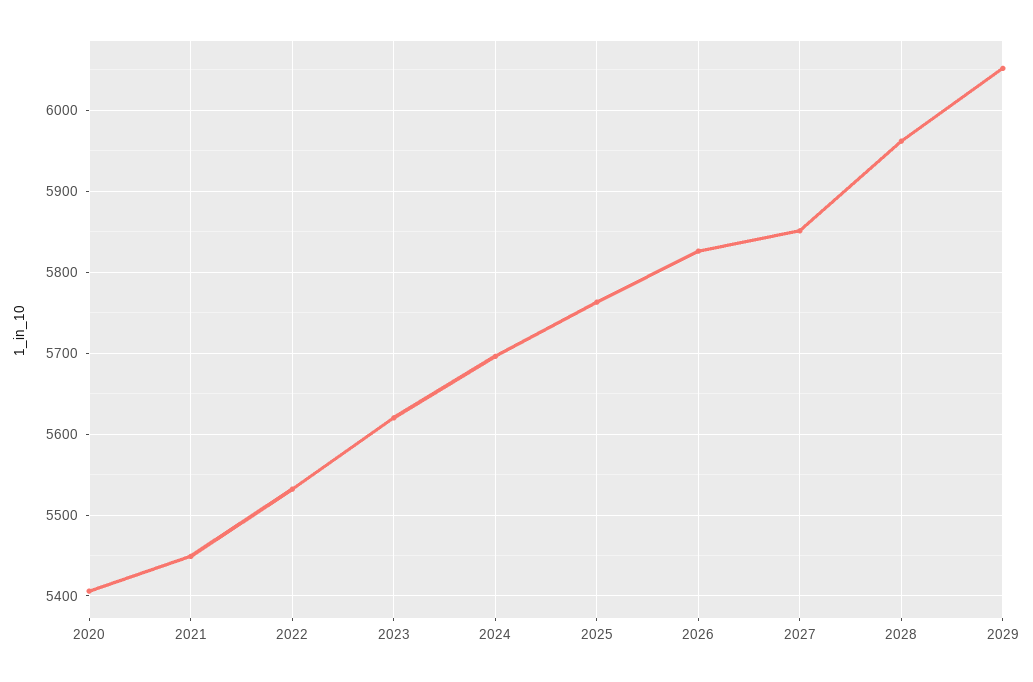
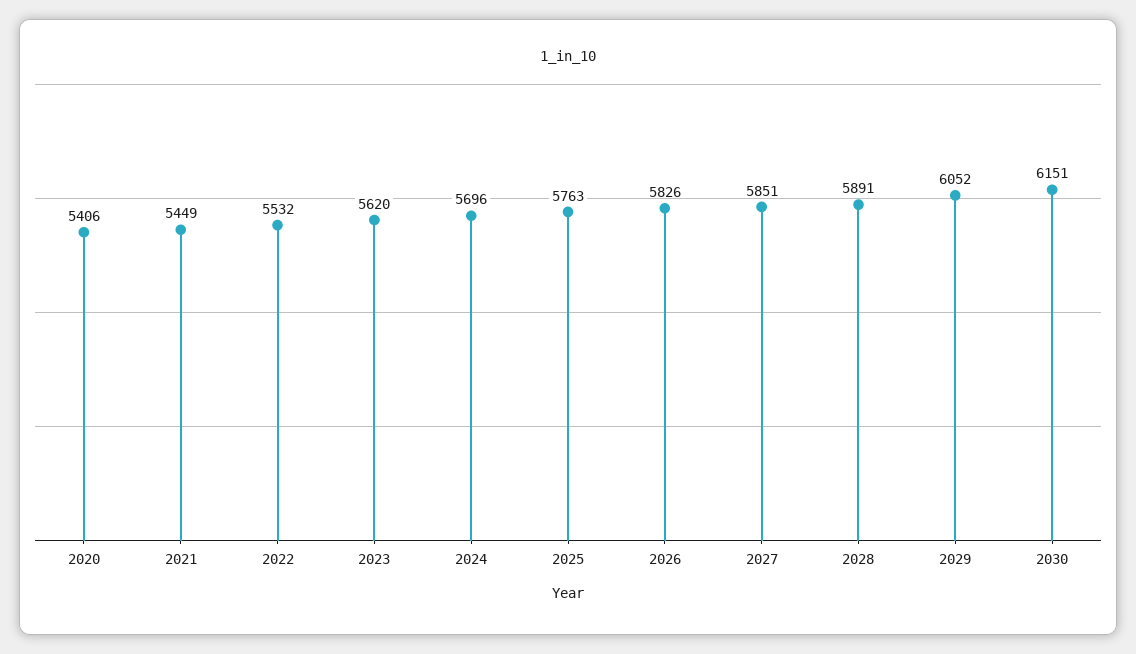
2028: 5960 -> 5891
2030: none -> 6151

